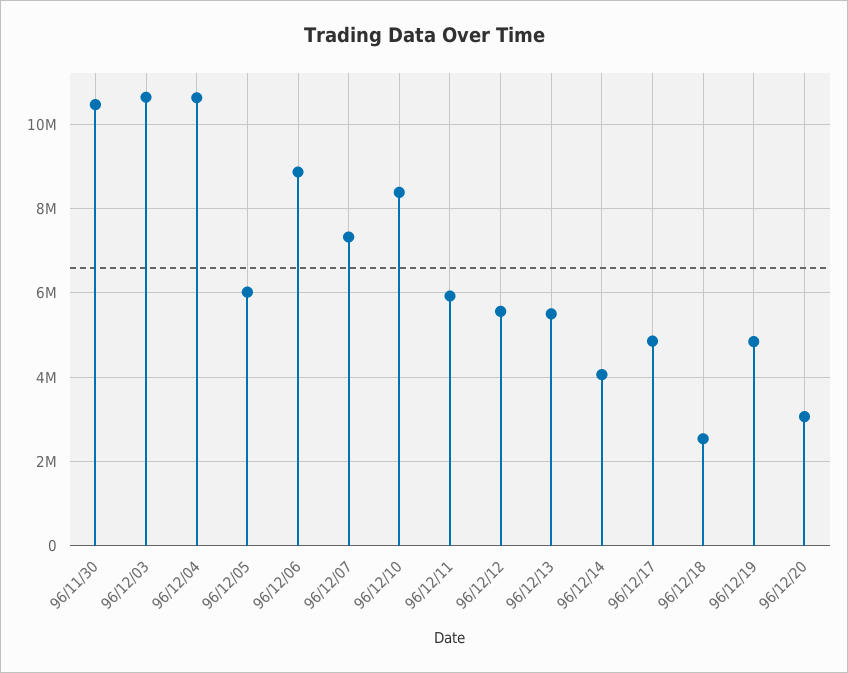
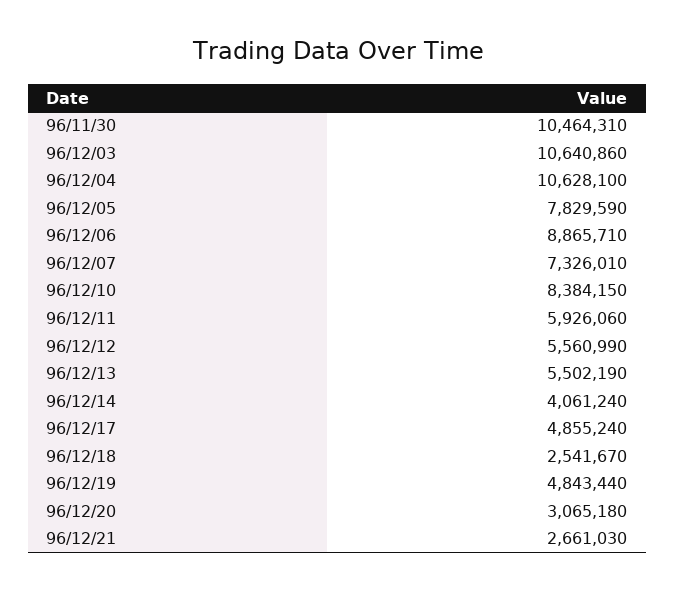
96/12/05: 6000000 -> 7829590
96/12/21: none -> 2661030

